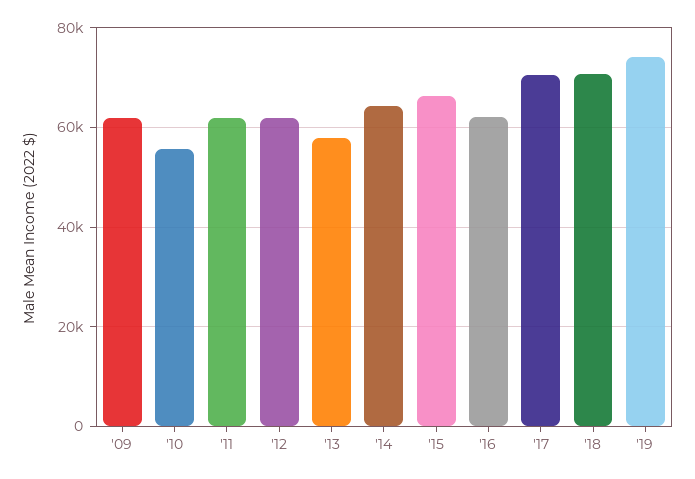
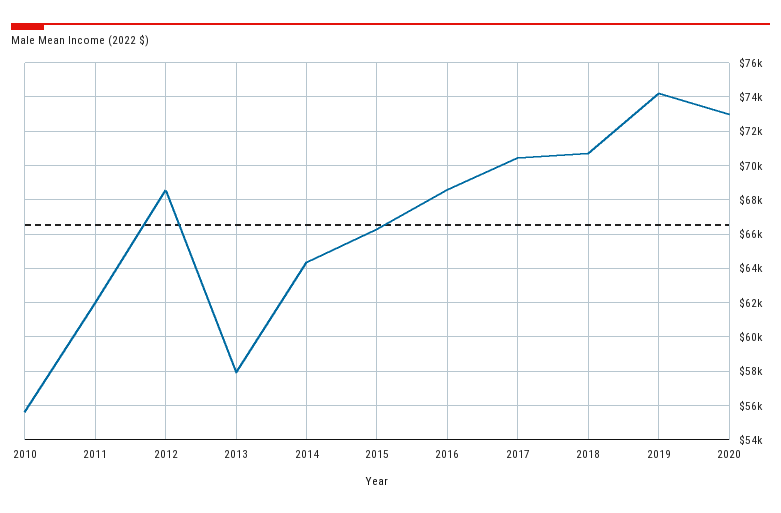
'09: 62000 -> none
'12: 62000 -> 68500
'16: 62000 -> 68500
2020: none -> 73000

